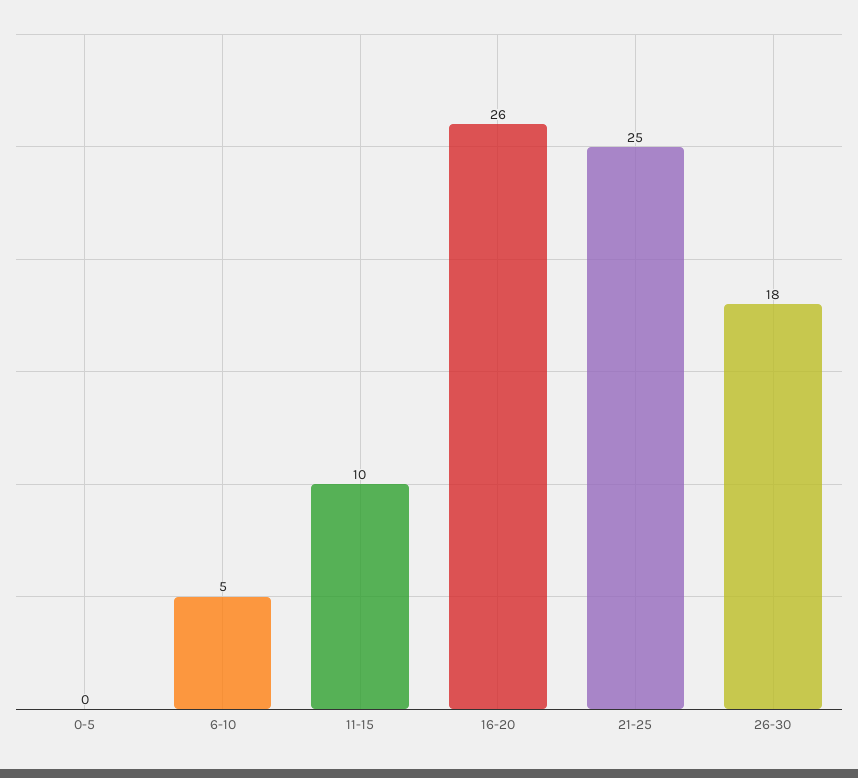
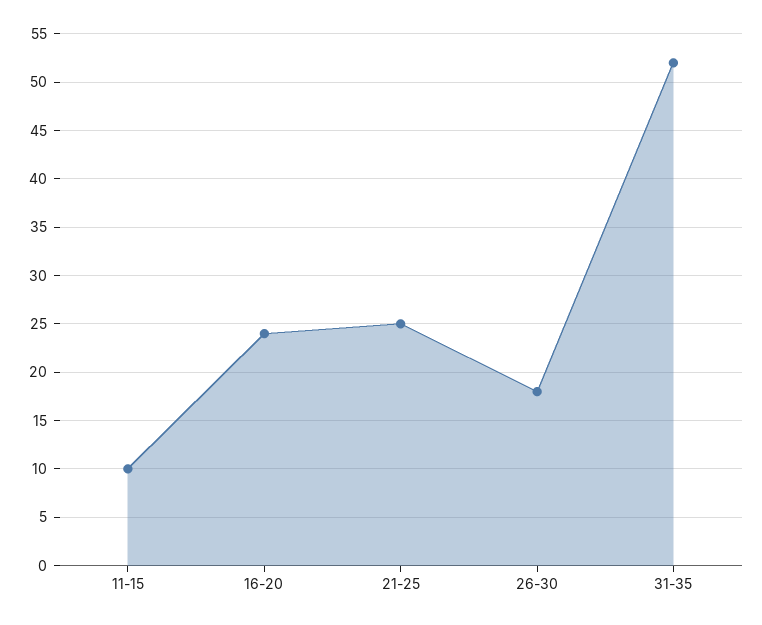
0-5: 0 -> none
6-10: 5 -> none
16-20: 26 -> 24
31-35: none -> 52

